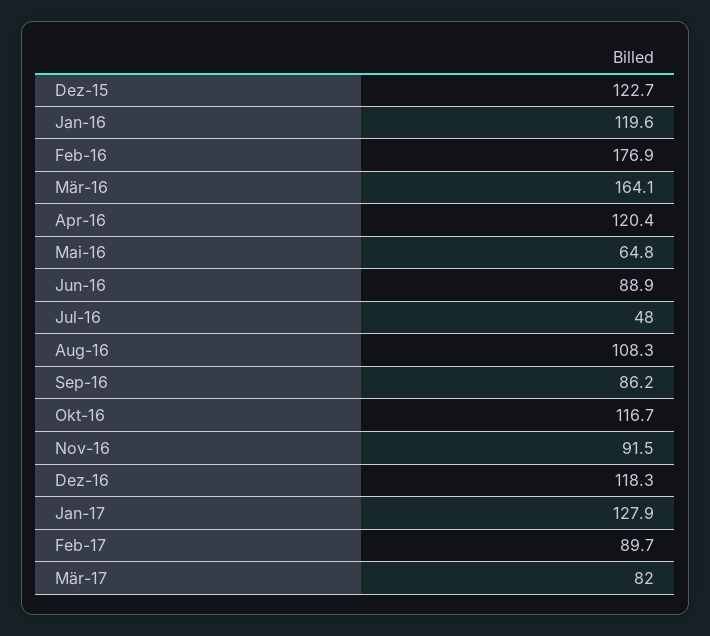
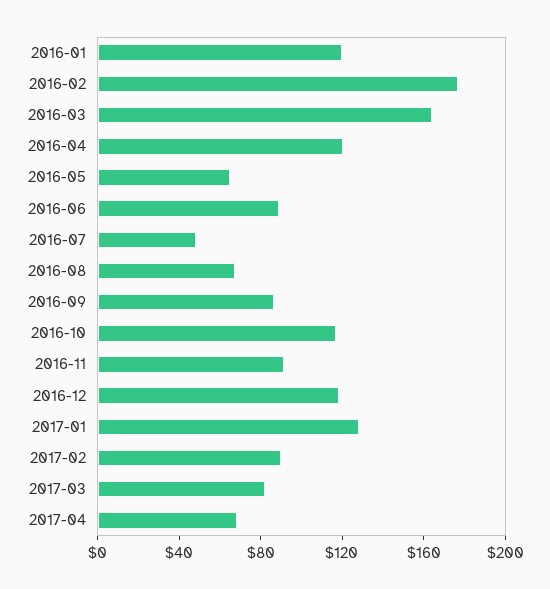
Dez-15: 122.7 -> none
Aug-16: 108.3 -> 70
2017-04: none -> 70

